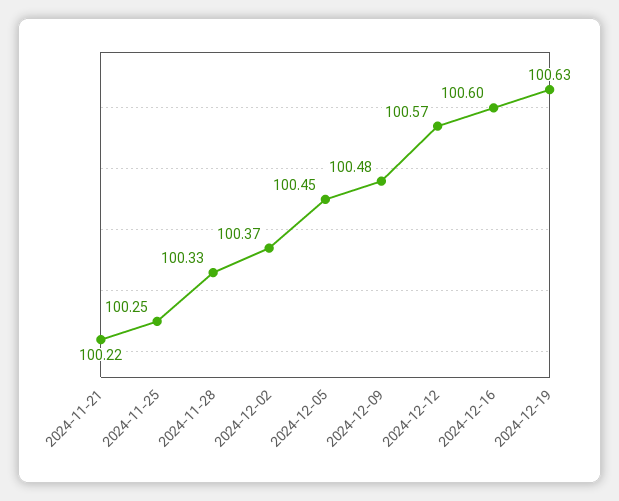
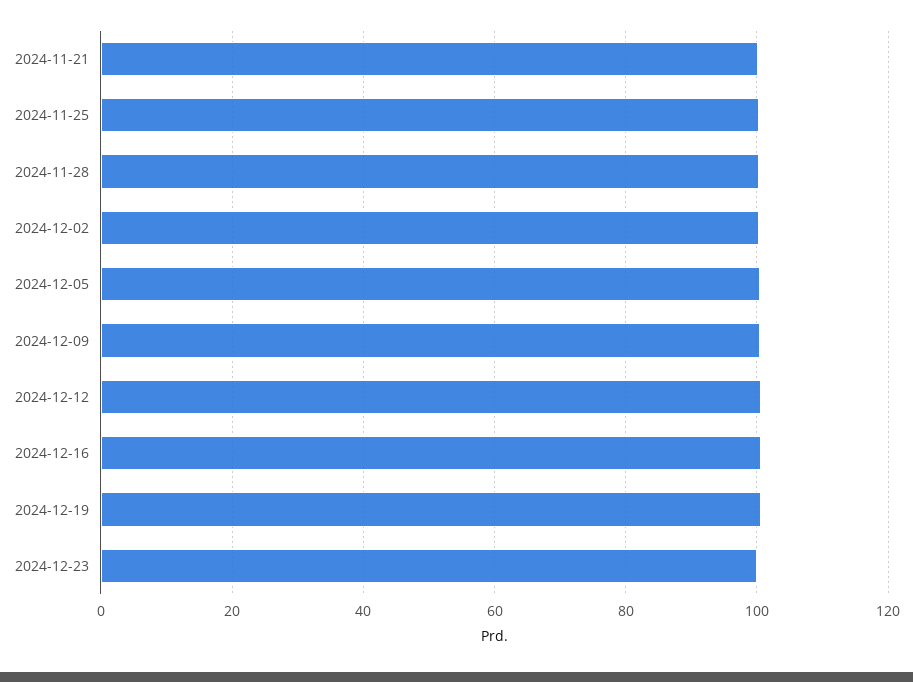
2024-12-23: none -> 100

